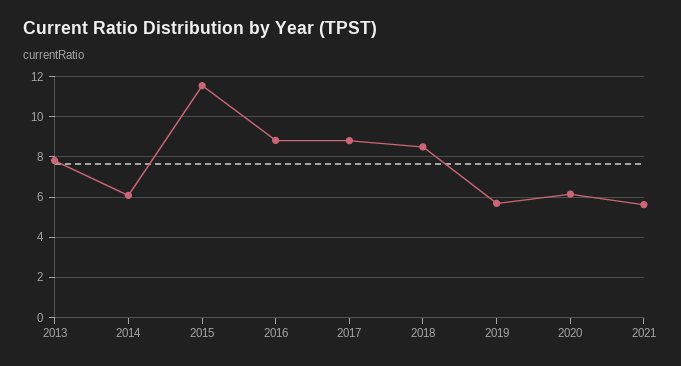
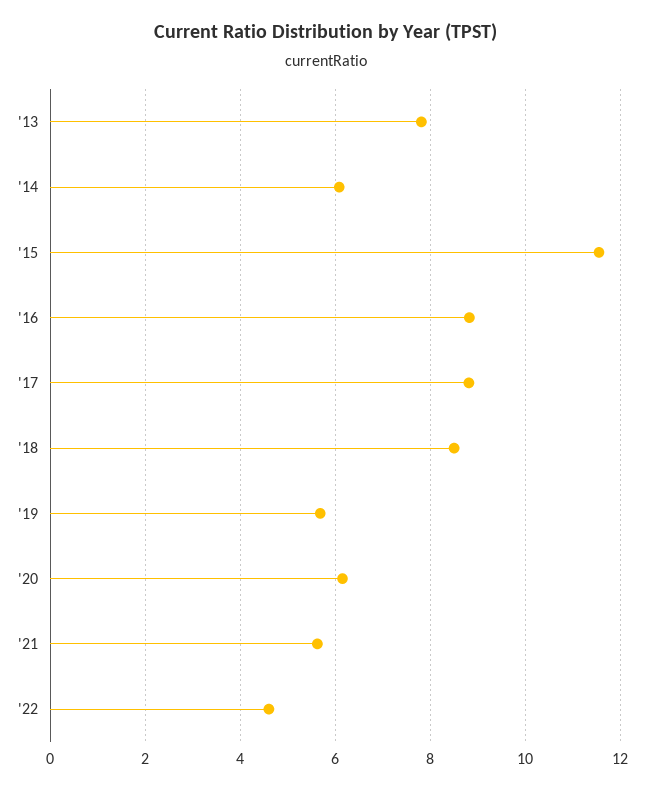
'22: none -> 4.6

